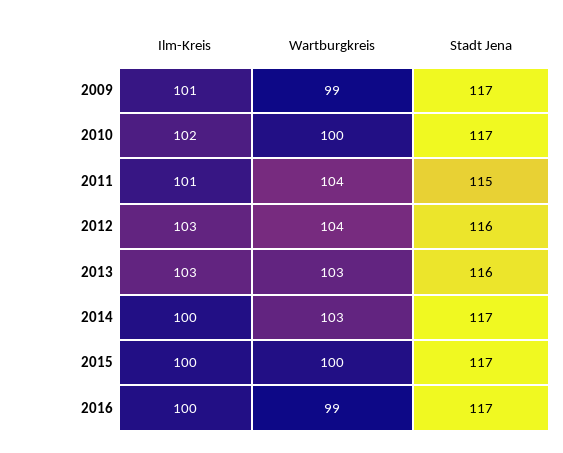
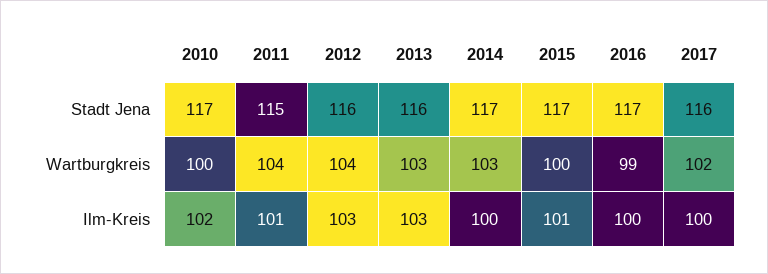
Ilm-Kreis, 2009: 101 -> none
Wartburgkreis, 2009: 99 -> none
Stadt Jena, 2009: 117 -> none
Ilm-Kreis, 2015: 100 -> 101
Stadt Jena, 2017: none -> 116
Wartburgkreis, 2017: none -> 102
Ilm-Kreis, 2017: none -> 100

